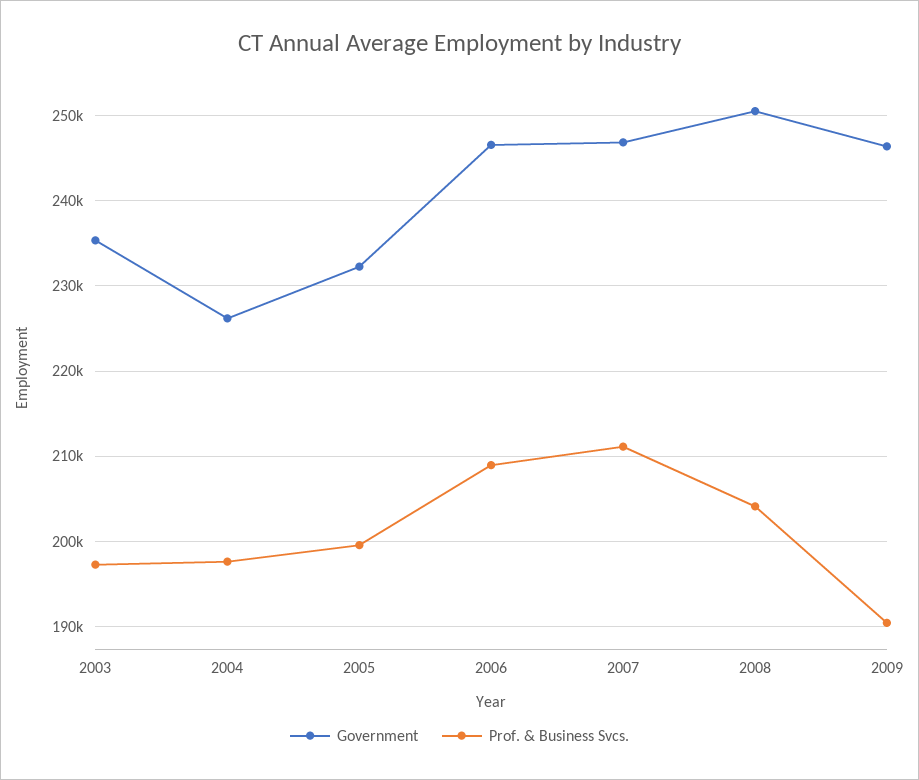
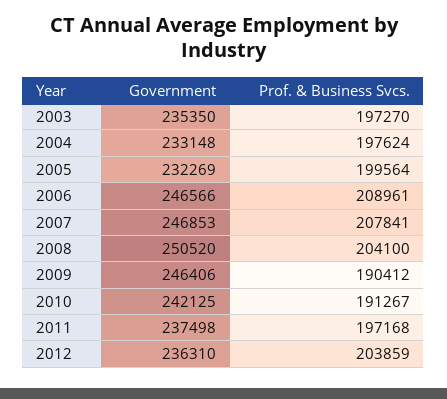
Government, 2004: 226000 -> 233148
Prof. & Business Svcs., 2007: 211000 -> 207841
Government, 2010: none -> 242125
Prof. & Business Svcs., 2010: none -> 191267
Government, 2011: none -> 237498
Prof. & Business Svcs., 2011: none -> 197168
Government, 2012: none -> 236310
Prof. & Business Svcs., 2012: none -> 203859

